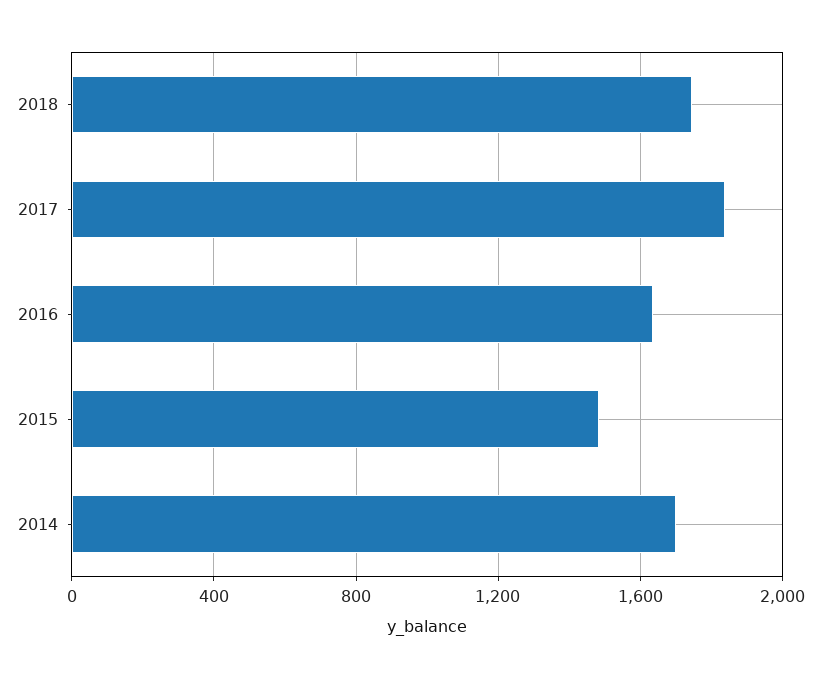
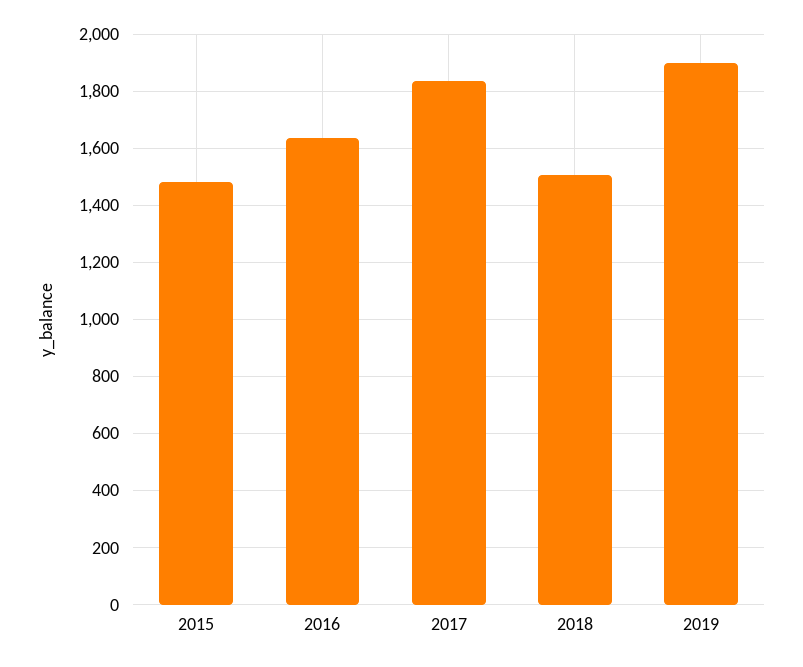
2018: 1750 -> 1500
2014: 1700 -> none
2019: none -> 1900

